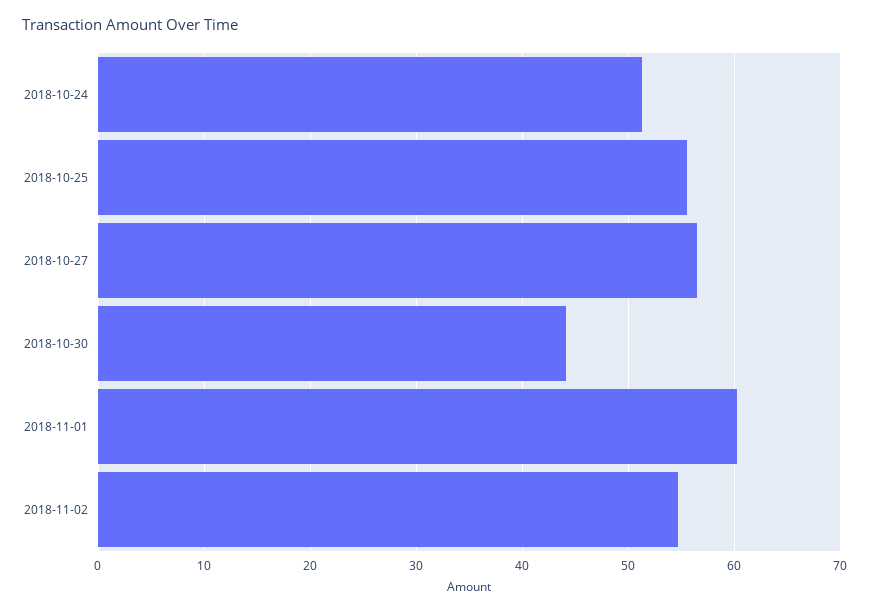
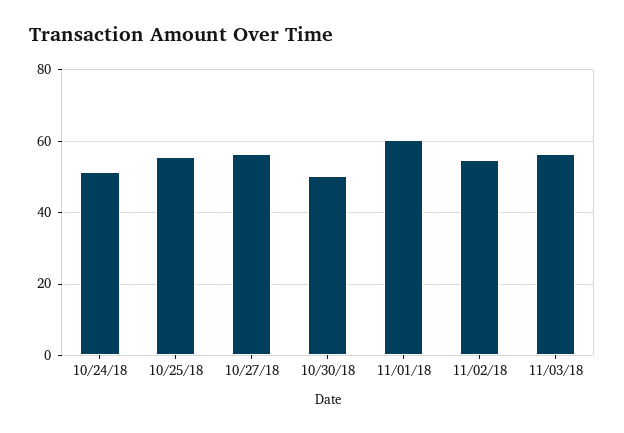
2018-10-30: 44 -> 50
11/03/18: none -> 56

